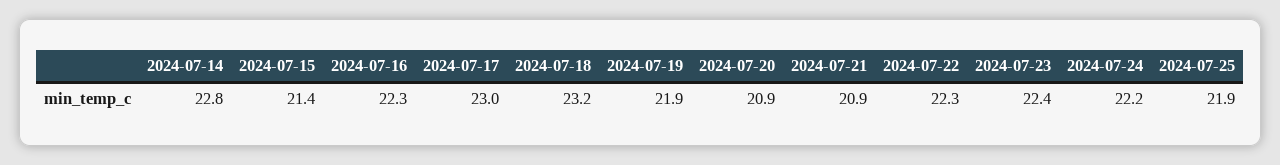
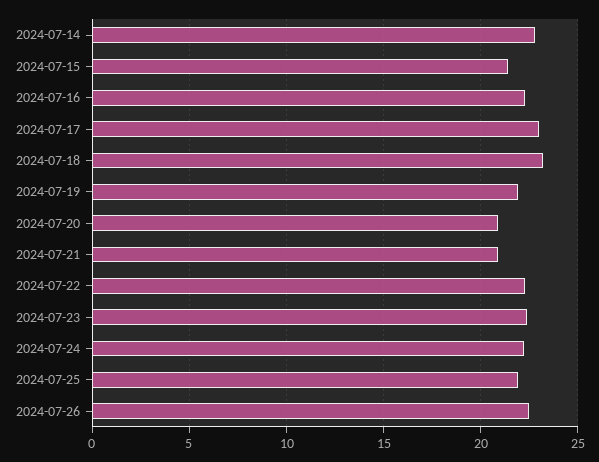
2024-07-26: none -> 22.5

